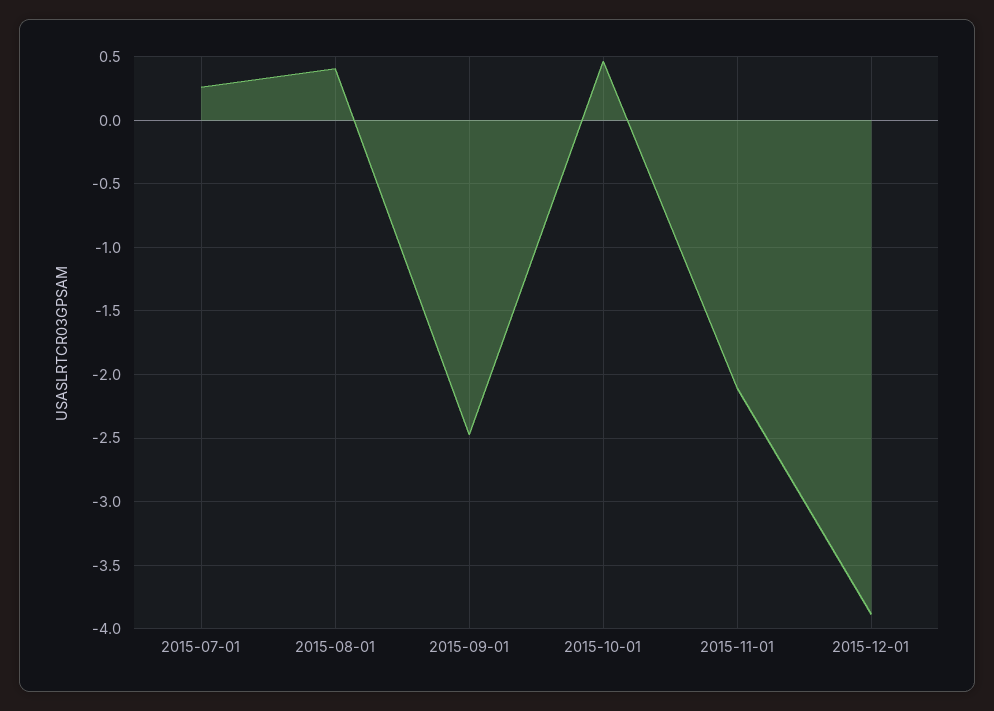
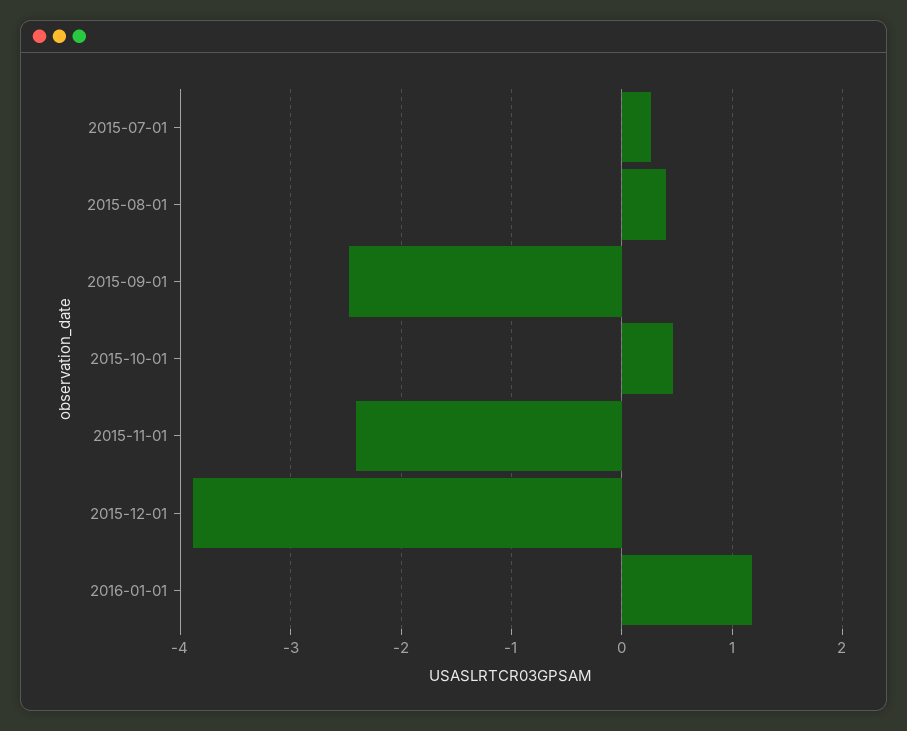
2015-11-01: -2.1 -> -2.4
2016-01-01: none -> 1.2

